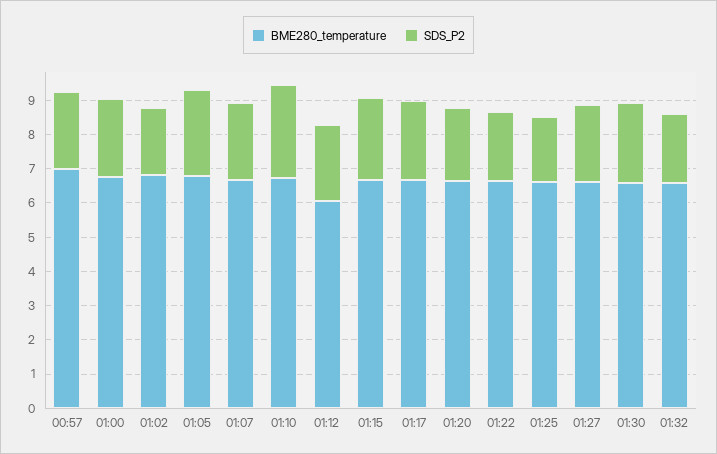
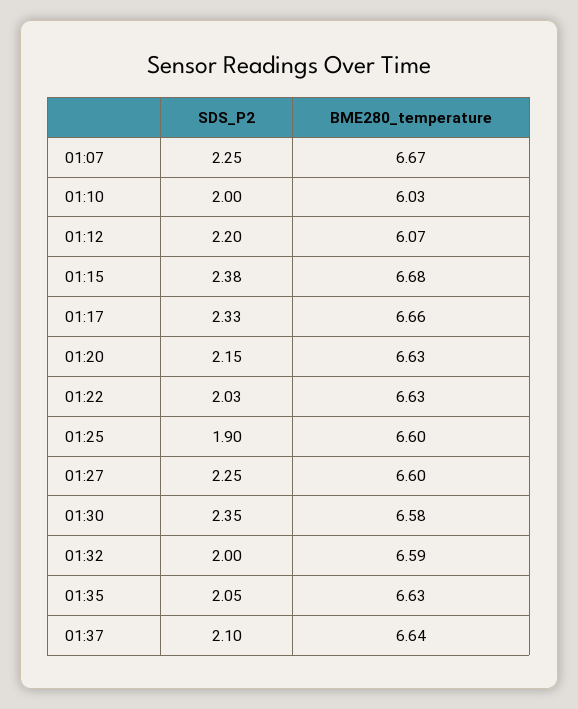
BME280_temperature, 00:57: 7 -> none
SDS_P2, 00:57: 2.25 -> none
BME280_temperature, 01:00: 6.75 -> none
SDS_P2, 01:00: 2.25 -> none
BME280_temperature, 01:02: 6.75 -> none
SDS_P2, 01:02: 2 -> none
BME280_temperature, 01:05: 6.75 -> none
SDS_P2, 01:05: 2.5 -> none
BME280_temperature, 01:10: 6.75 -> 6.03
SDS_P2, 01:10: 2.75 -> 2
SDS_P2, 01:35: none -> 2.05
BME280_temperature, 01:35: none -> 6.63
SDS_P2, 01:37: none -> 2.1
BME280_temperature, 01:37: none -> 6.64

